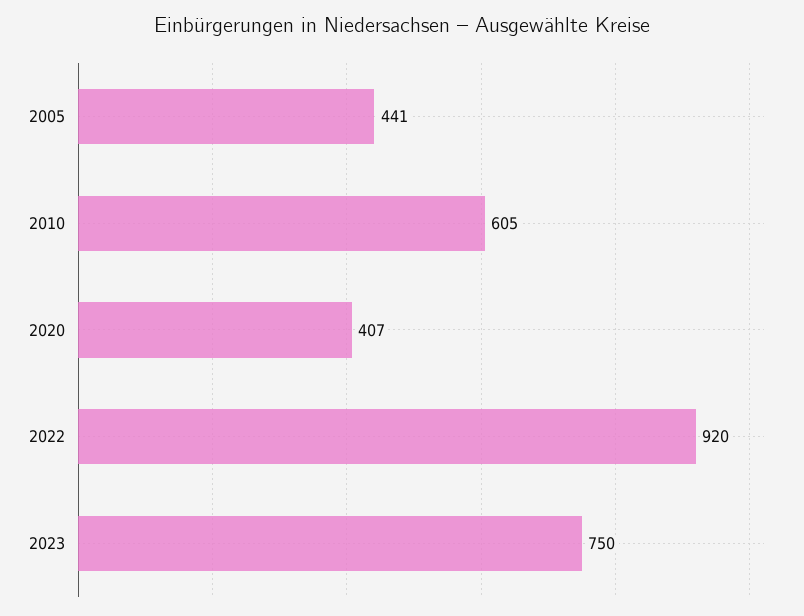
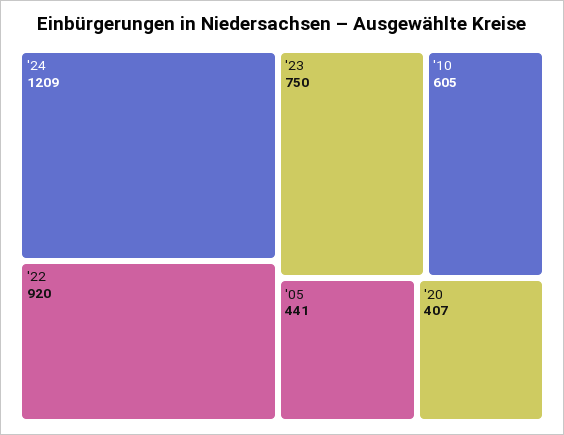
'24: none -> 1209

